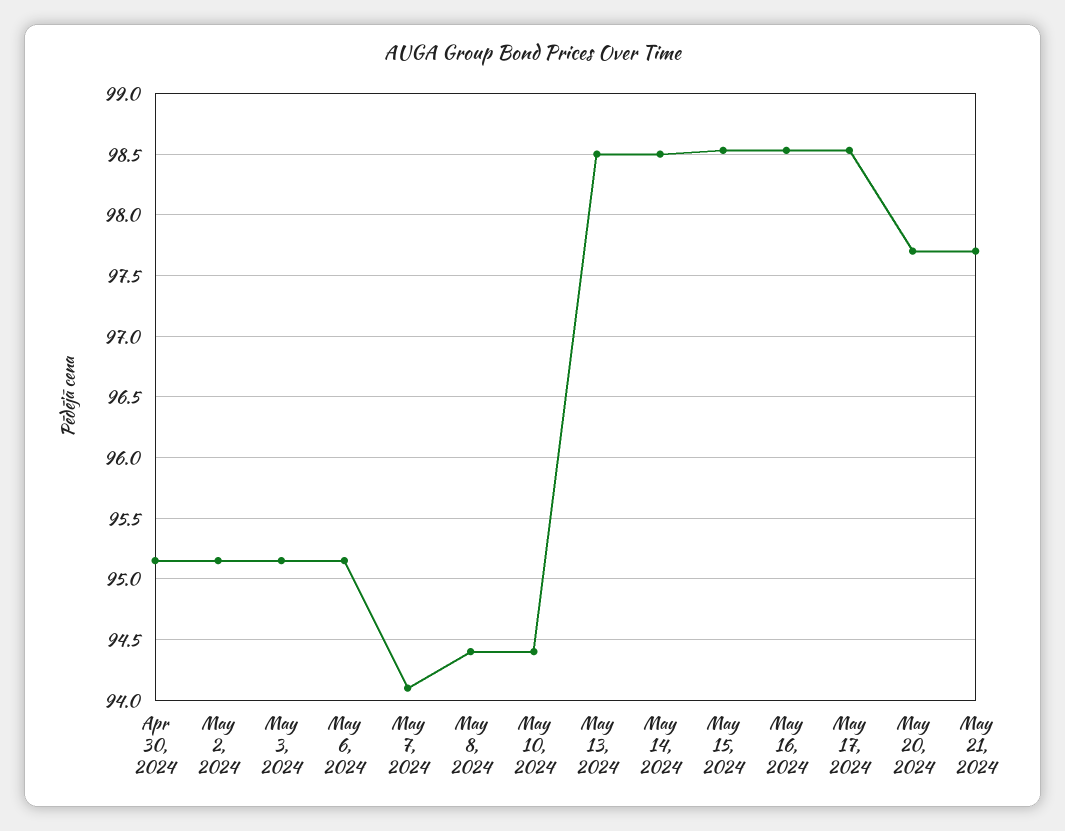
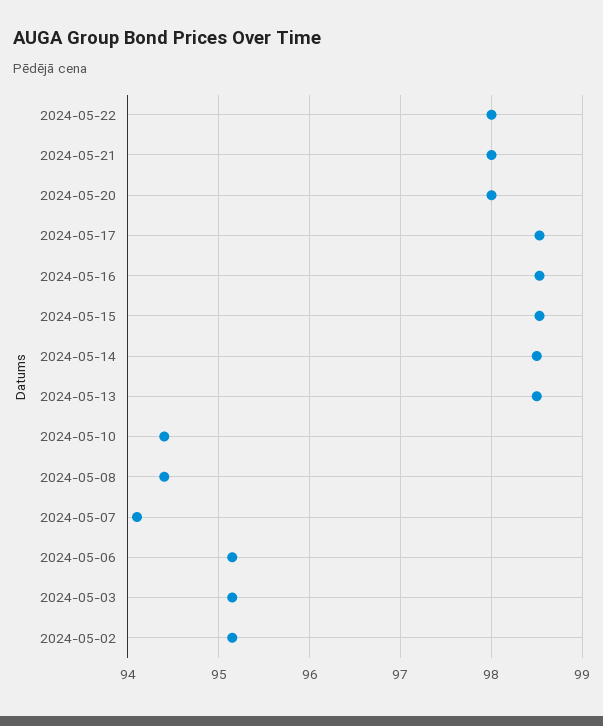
Apr 30, 2024: 95.15 -> none
May 20, 2024: 97.7 -> 98
May 21, 2024: 97.7 -> 98
2024-05-22: none -> 98

